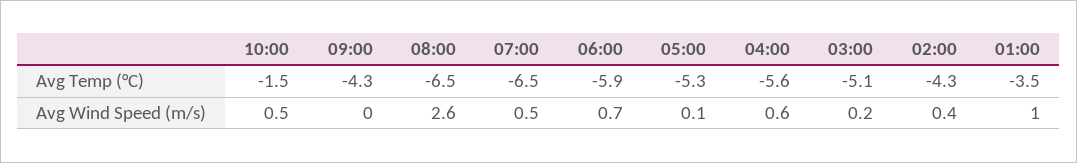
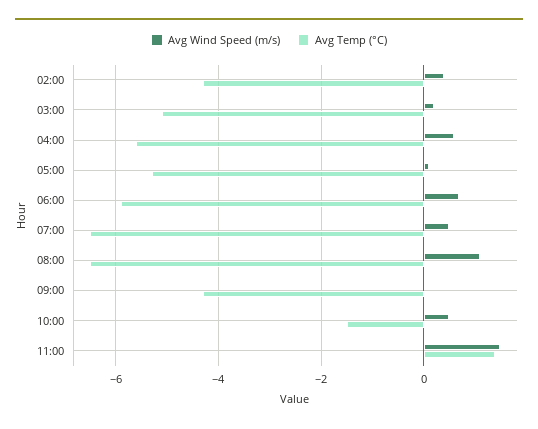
Avg Temp (°C), 01:00: -3.5 -> none
Avg Wind Speed (m/s), 08:00: 2.6 -> 1
Avg Wind Speed (m/s), 01:00: 1 -> none
Avg Wind Speed (m/s), 11:00: none -> 1.5
Avg Temp (°C), 11:00: none -> 1.5

